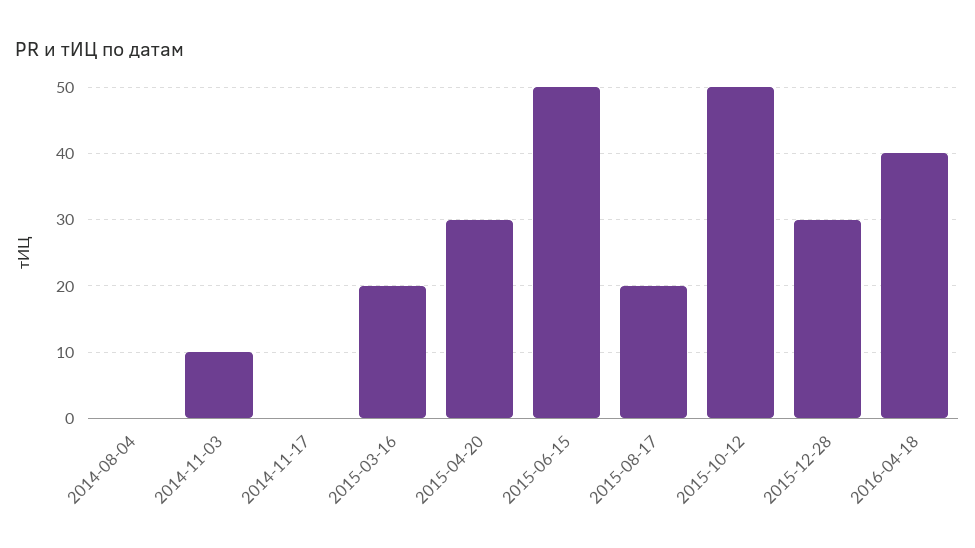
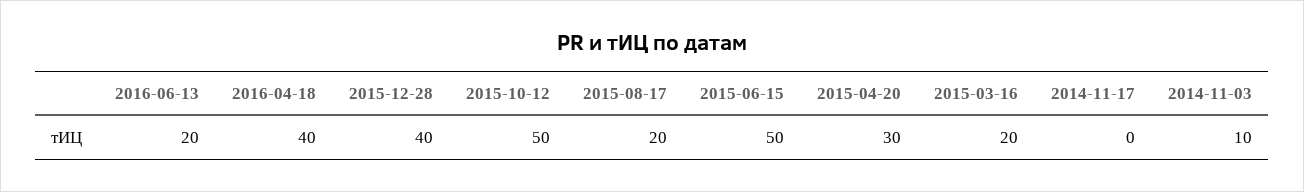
2014-08-04: 0 -> none
2015-12-28: 30 -> 40
2016-06-13: none -> 20

